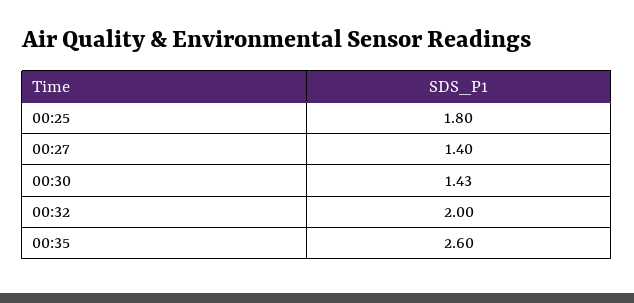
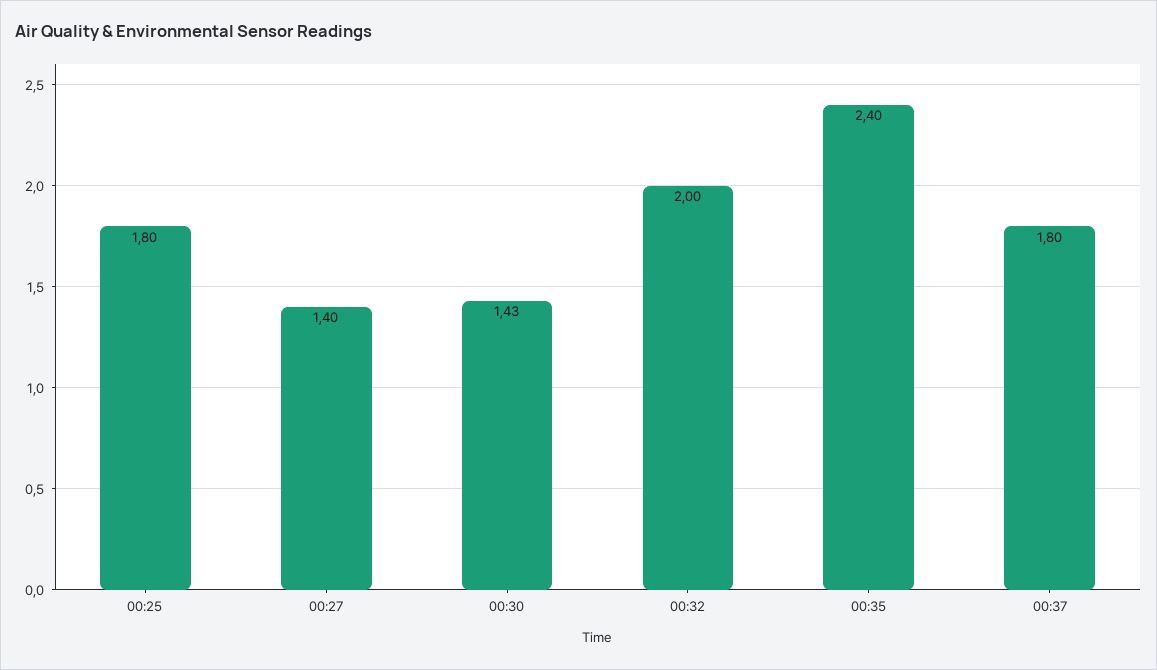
00:35: 2.6 -> 2.4
00:37: none -> 1.8

